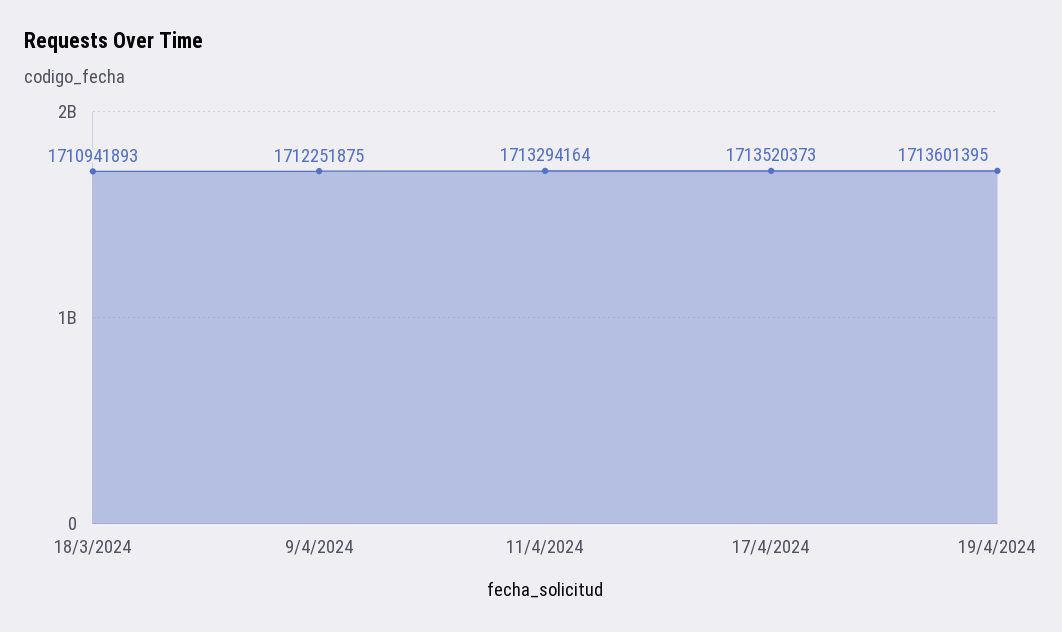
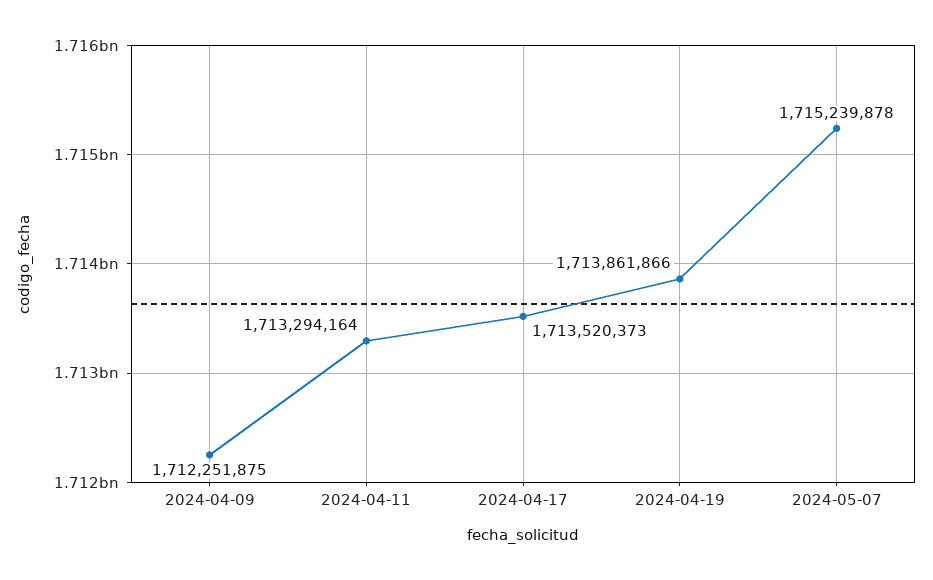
18/3/2024: 1710941893 -> none
19/4/2024: 1713601395 -> 1713861866
2024-05-07: none -> 1715239878

